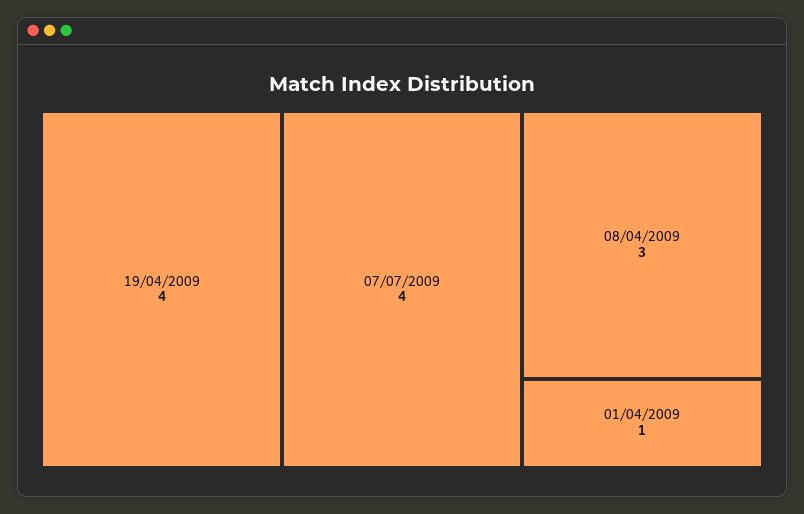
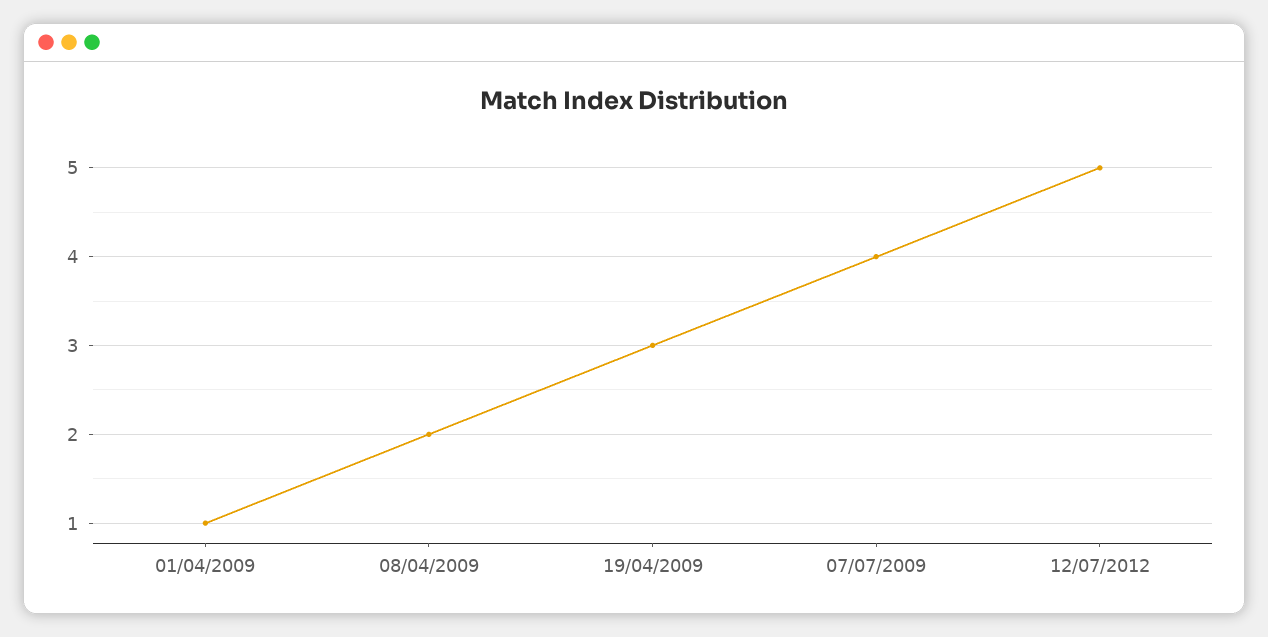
19/04/2009: 4 -> 3
08/04/2009: 3 -> 2
12/07/2012: none -> 5

